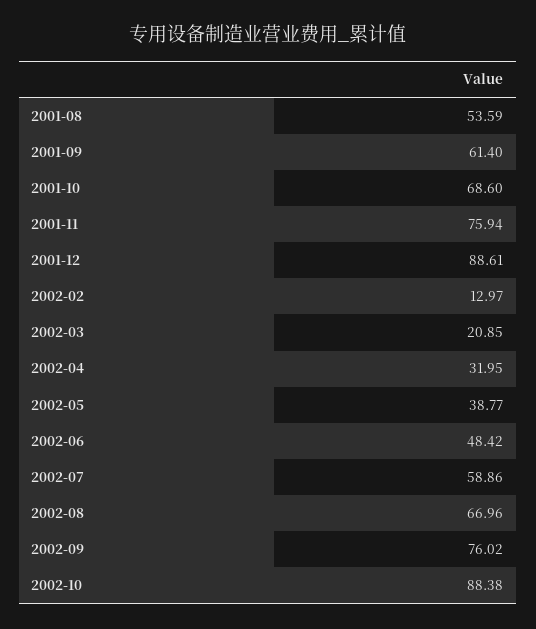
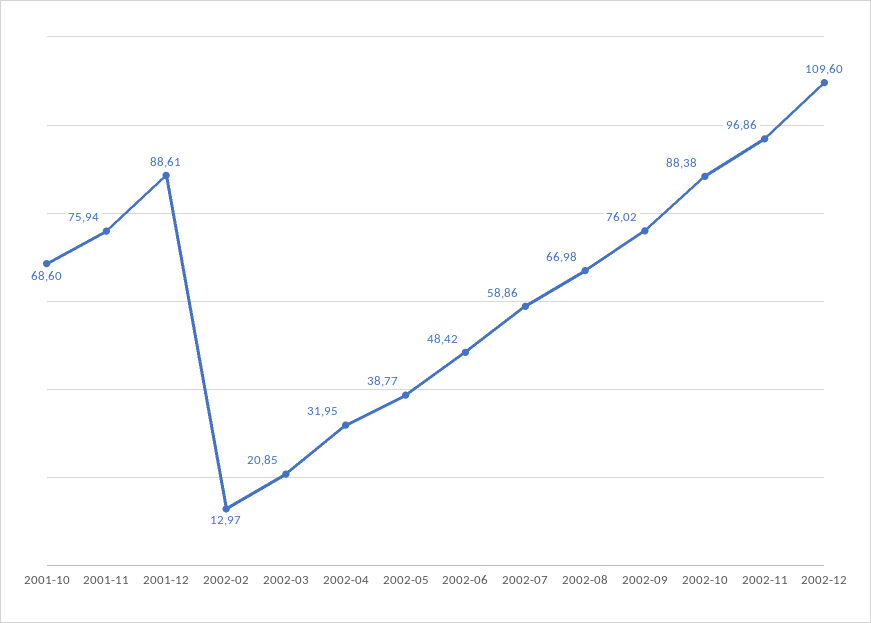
2001-08: 53.59 -> none
2001-09: 61.4 -> none
2002-08: 66.96 -> 66.98
2002-11: none -> 96.86
2002-12: none -> 109.6

